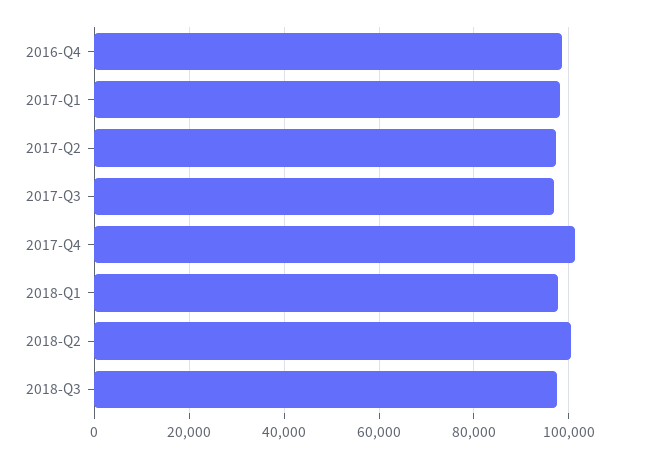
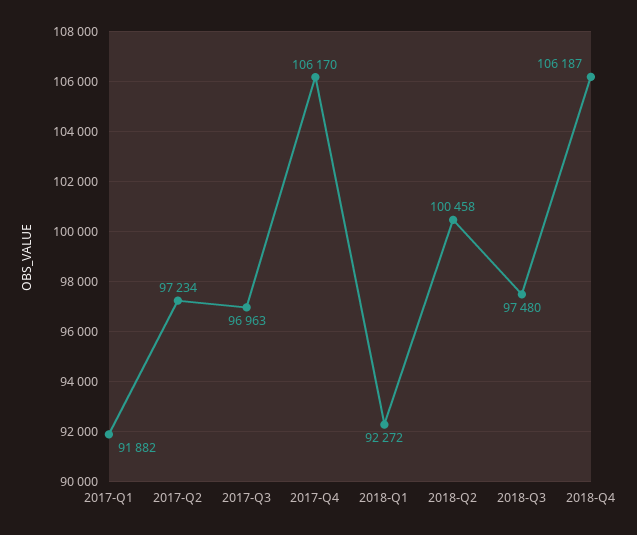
2016-Q4: 98000 -> none
2017-Q1: 98000 -> 91882
2017-Q4: 102000 -> 106170
2018-Q1: 98000 -> 92272
2018-Q4: none -> 106187

